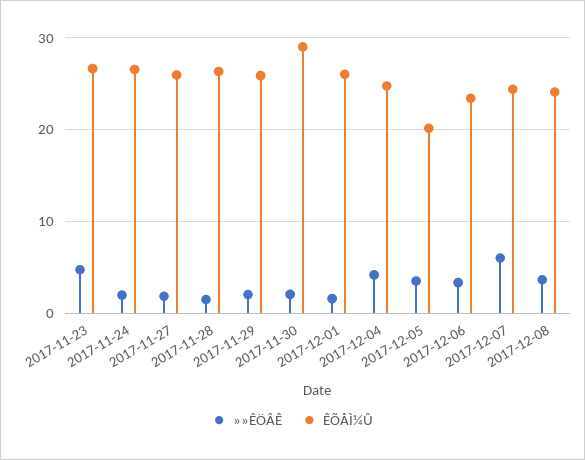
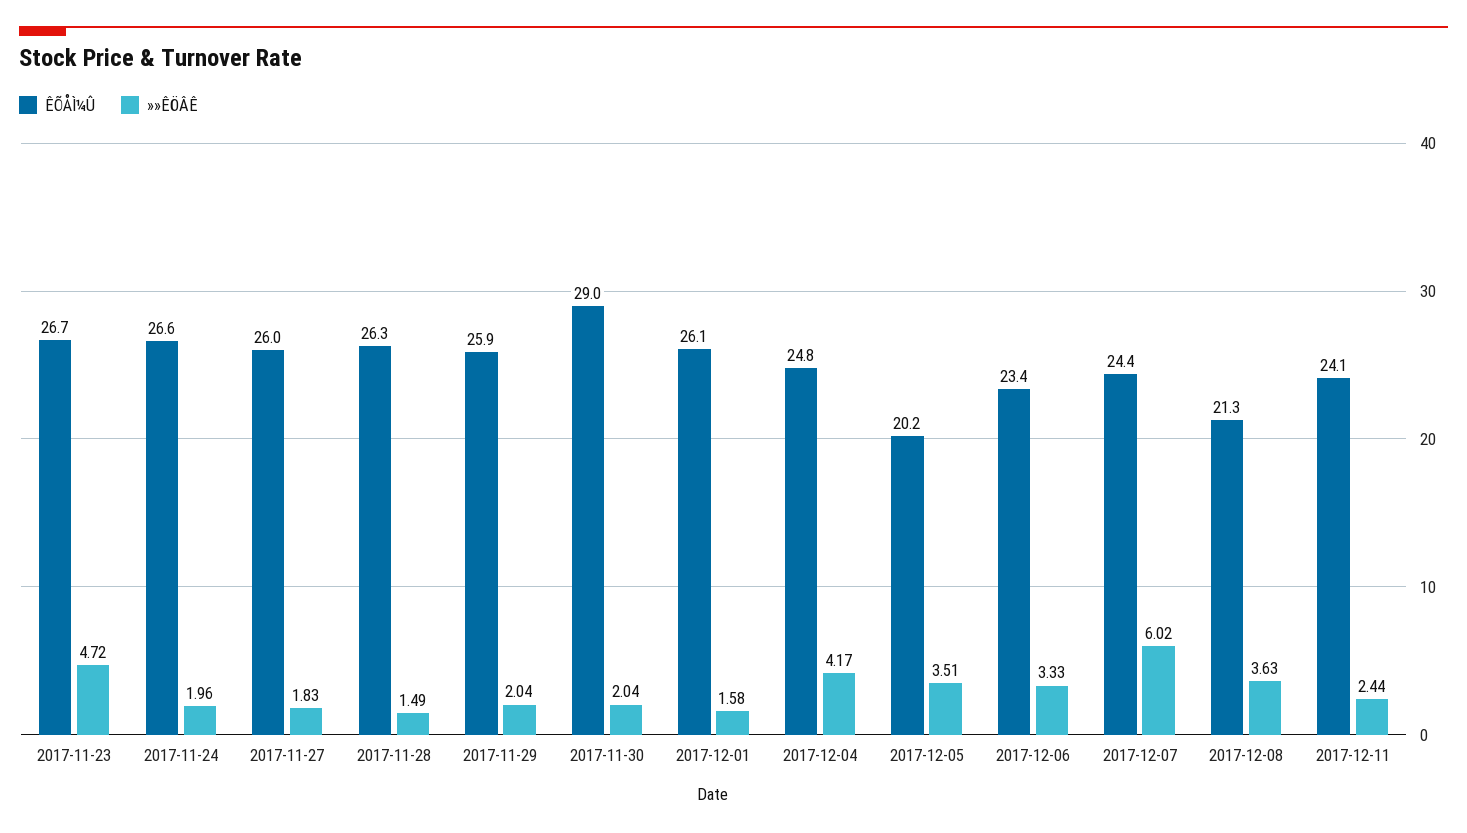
ÊÕÅÌ¼Û, 2017-12-08: 24 -> 21.3
ÊÕÅÌ¼Û, 2017-12-11: none -> 24.1
»»ÊÖÂÊ, 2017-12-11: none -> 2.44

